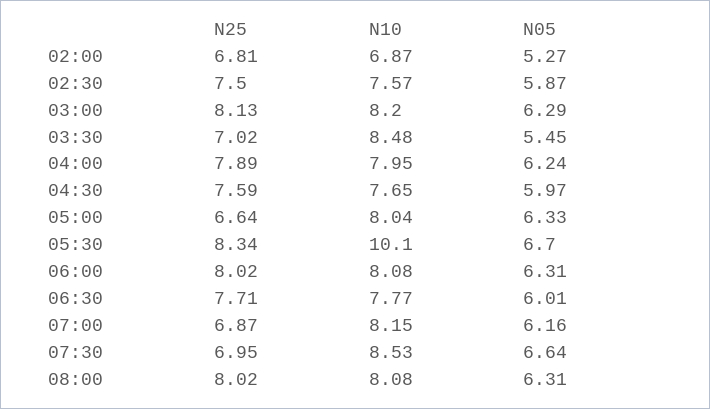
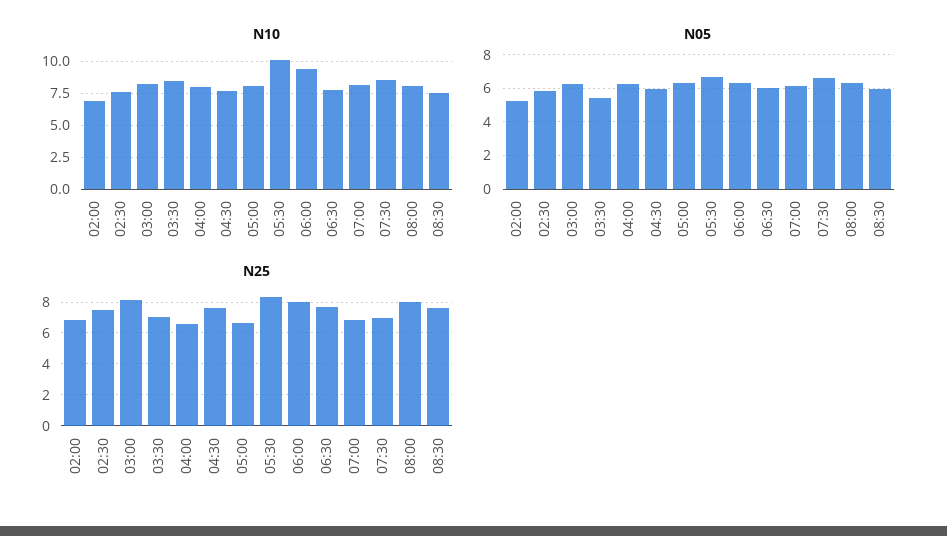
N25, 04:00: 7.89 -> 6.5
N10, 06:00: 8.08 -> 9.5
N10, 08:30: none -> 7.5
N05, 08:30: none -> 6
N25, 08:30: none -> 7.5

